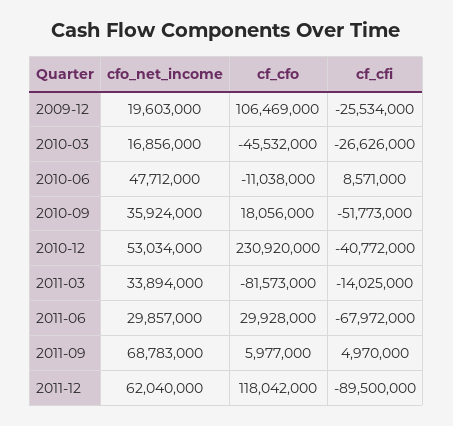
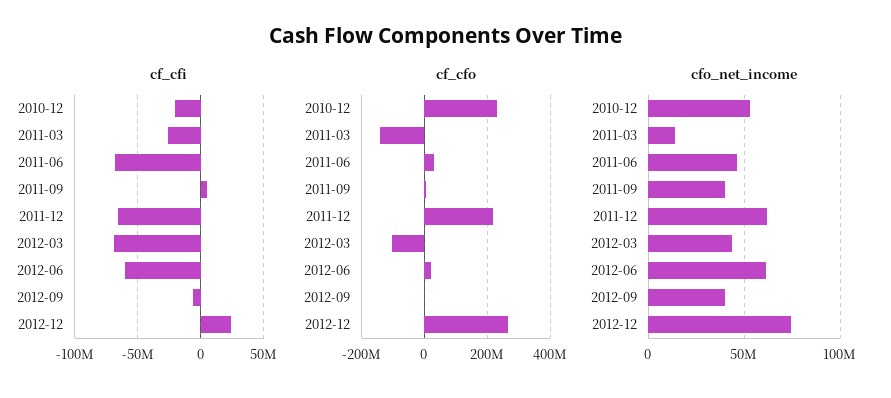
cfo_net_income, 2009-12: 19603000 -> none
cf_cfo, 2009-12: 106469000 -> none
cf_cfi, 2009-12: -25534000 -> none
cfo_net_income, 2010-03: 16856000 -> none
cf_cfo, 2010-03: -45532000 -> none
cf_cfi, 2010-03: -26626000 -> none
cfo_net_income, 2010-06: 47712000 -> none
cf_cfo, 2010-06: -11038000 -> none
cf_cfi, 2010-06: 8571000 -> none
cfo_net_income, 2010-09: 35924000 -> none
cf_cfo, 2010-09: 18056000 -> none
cf_cfi, 2010-09: -51773000 -> none
cf_cfi, 2010-12: -40772000 -> -20000000
cfo_net_income, 2011-03: 33894000 -> 15000000
cf_cfo, 2011-03: -81573000 -> -140000000
cf_cfi, 2011-03: -14025000 -> -25000000
cfo_net_income, 2011-06: 29857000 -> 45000000
cfo_net_income, 2011-09: 68783000 -> 40000000
cf_cfo, 2011-12: 118042000 -> 220000000
cf_cfi, 2011-12: -89500000 -> -65000000
cf_cfi, 2012-03: none -> -70000000
cf_cfi, 2012-06: none -> -60000000
cf_cfi, 2012-09: none -> -5000000
cf_cfi, 2012-12: none -> 25000000
cf_cfo, 2012-03: none -> -100000000
cf_cfo, 2012-06: none -> 20000000
cf_cfo, 2012-09: none -> 0
cf_cfo, 2012-12: none -> 260000000
cfo_net_income, 2012-03: none -> 45000000
cfo_net_income, 2012-06: none -> 60000000
cfo_net_income, 2012-09: none -> 40000000
cfo_net_income, 2012-12: none -> 75000000

